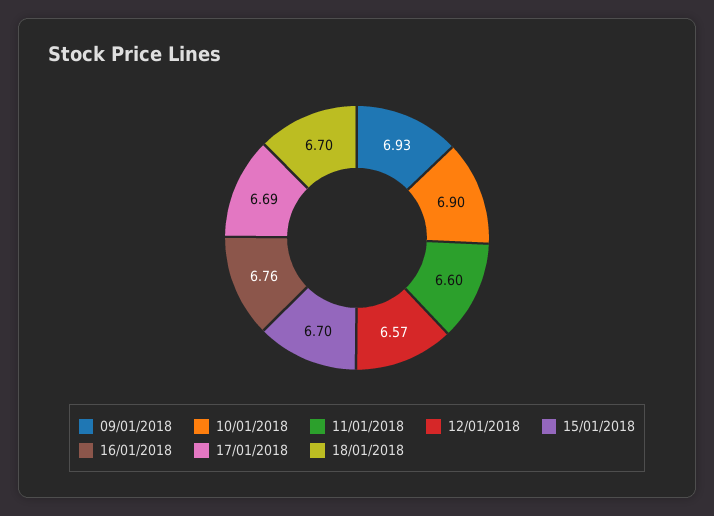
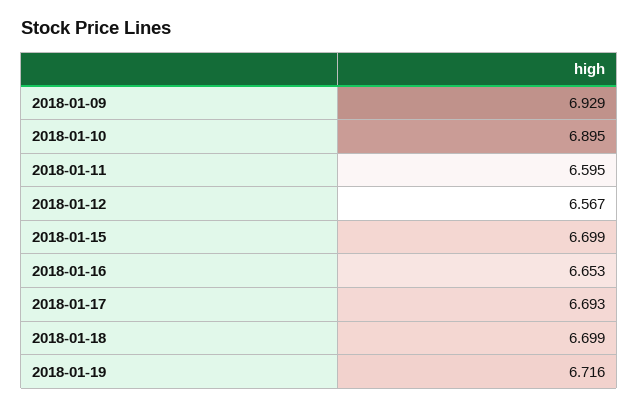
16/01/2018: 6.76 -> 6.653
2018-01-19: none -> 6.716

